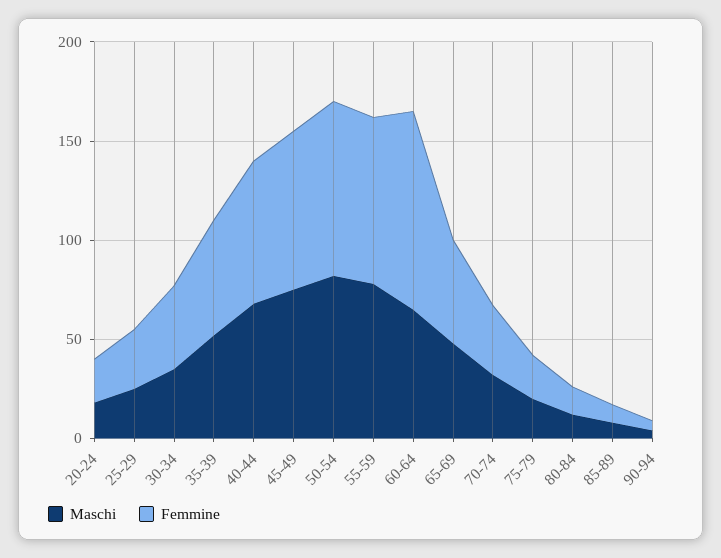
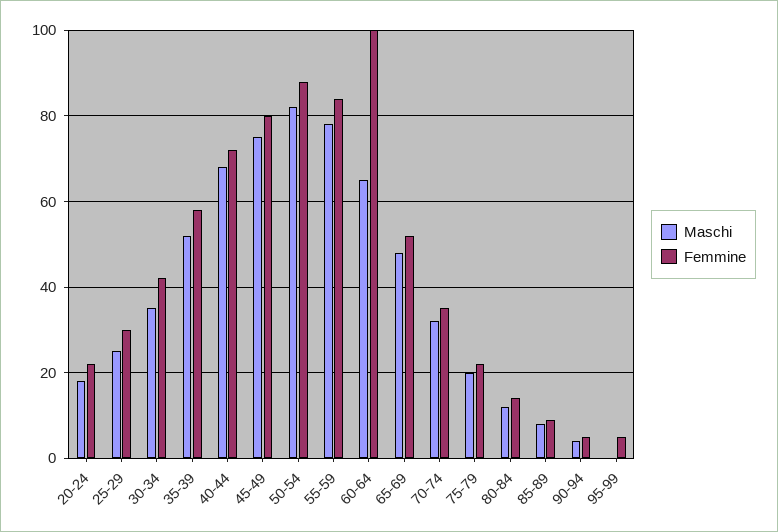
Maschi, 95-99: none -> 0
Femmine, 95-99: none -> 5

